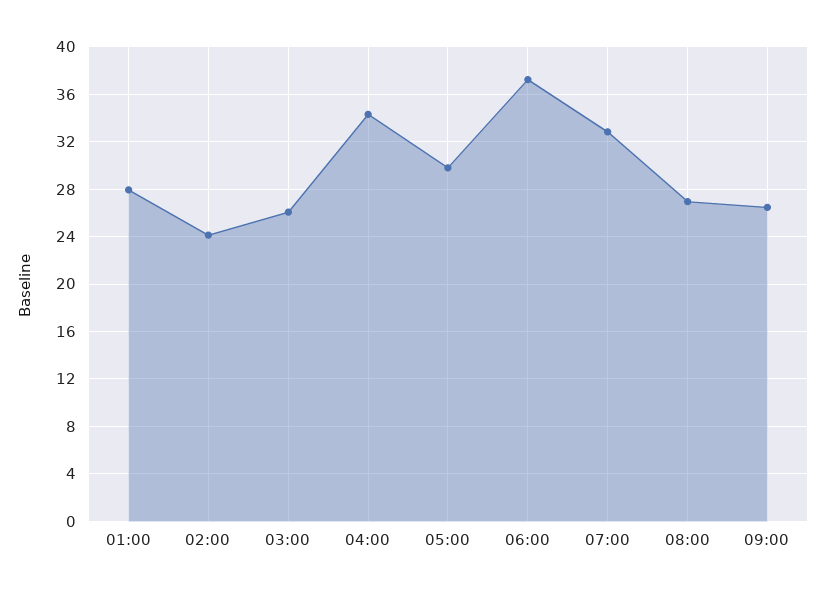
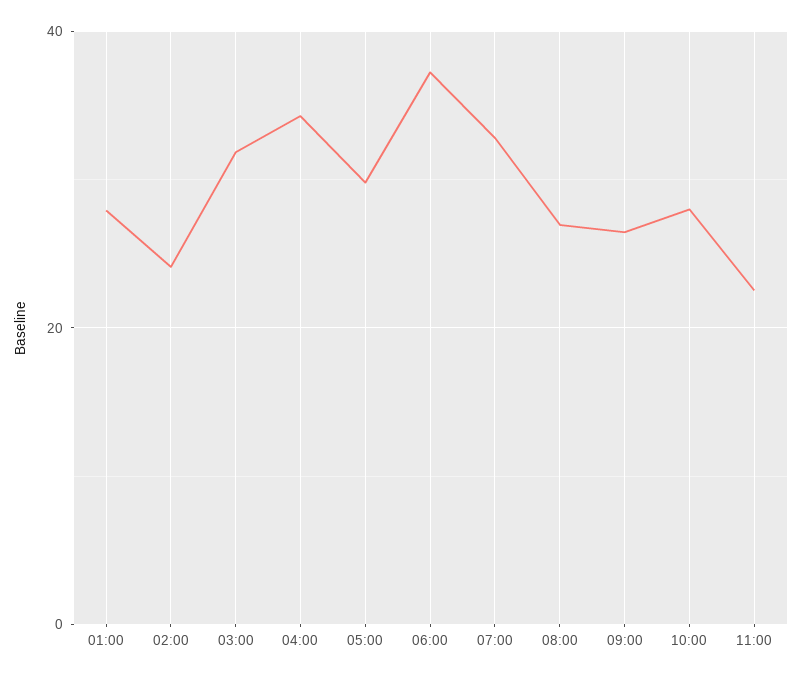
03:00: 26 -> 32
10:00: none -> 28
11:00: none -> 22

